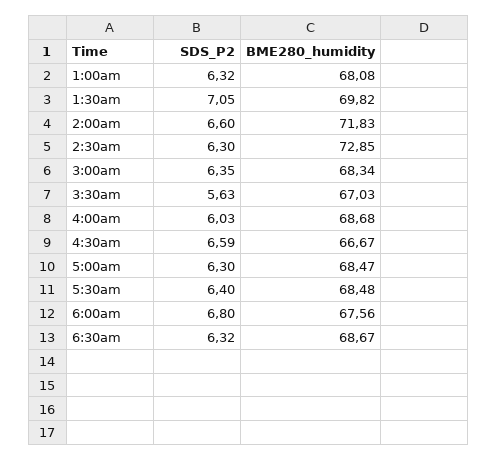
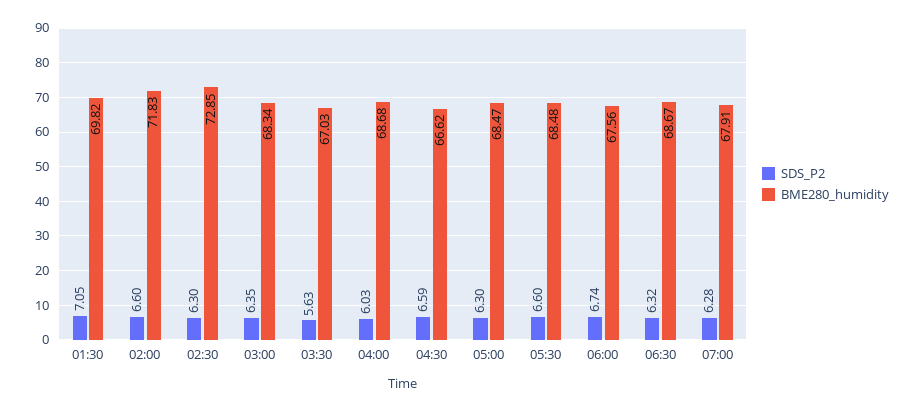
SDS_P2, 1:00am: 6.32 -> none
BME280_humidity, 1:00am: 68.08 -> none
BME280_humidity, 4:30am: 66.67 -> 66.62
SDS_P2, 5:30am: 6.4 -> 6.6
SDS_P2, 6:00am: 6.8 -> 6.74
SDS_P2, 07:00: none -> 6.28
BME280_humidity, 07:00: none -> 67.91

